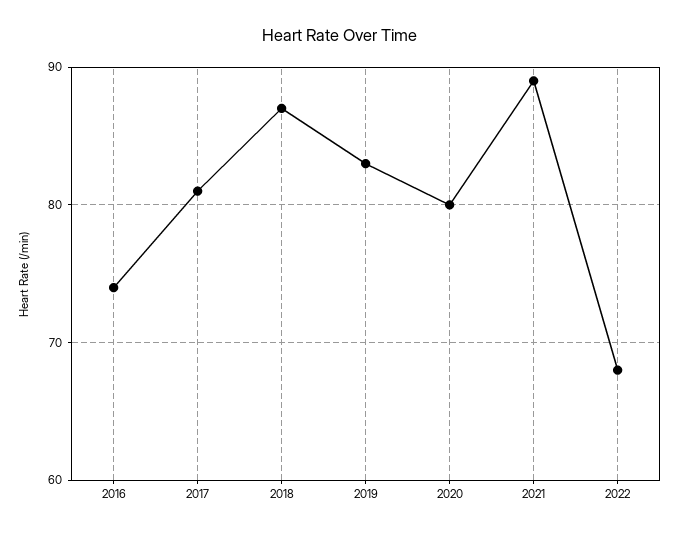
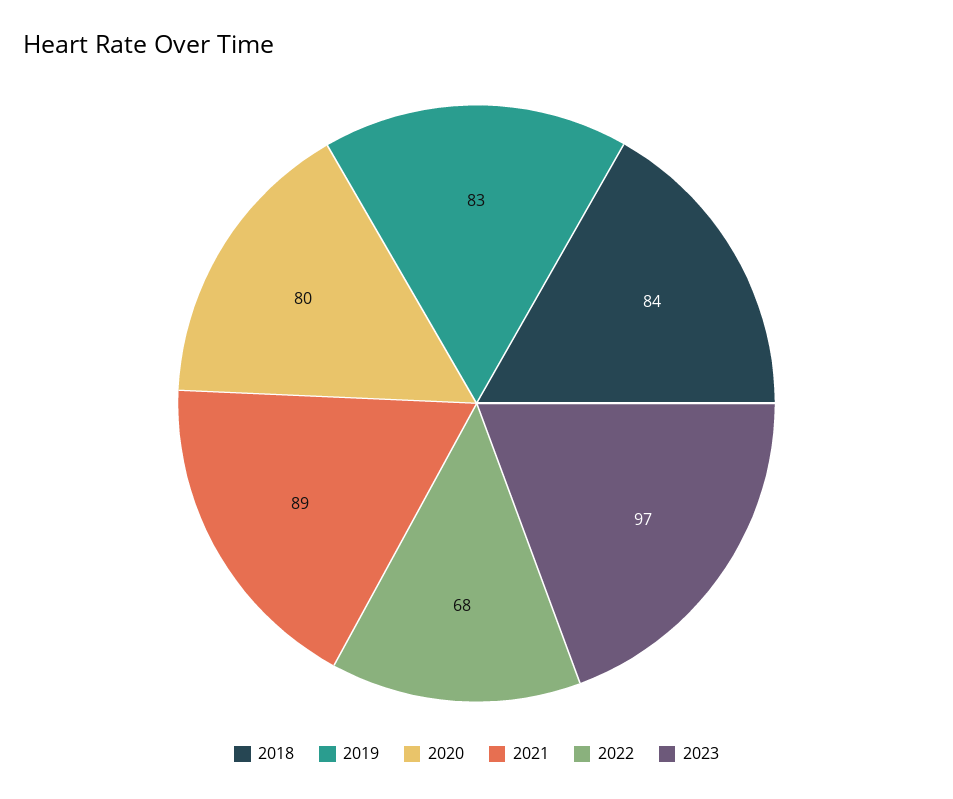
2016: 74 -> none
2017: 81 -> none
2018: 87 -> 84
2023: none -> 97

